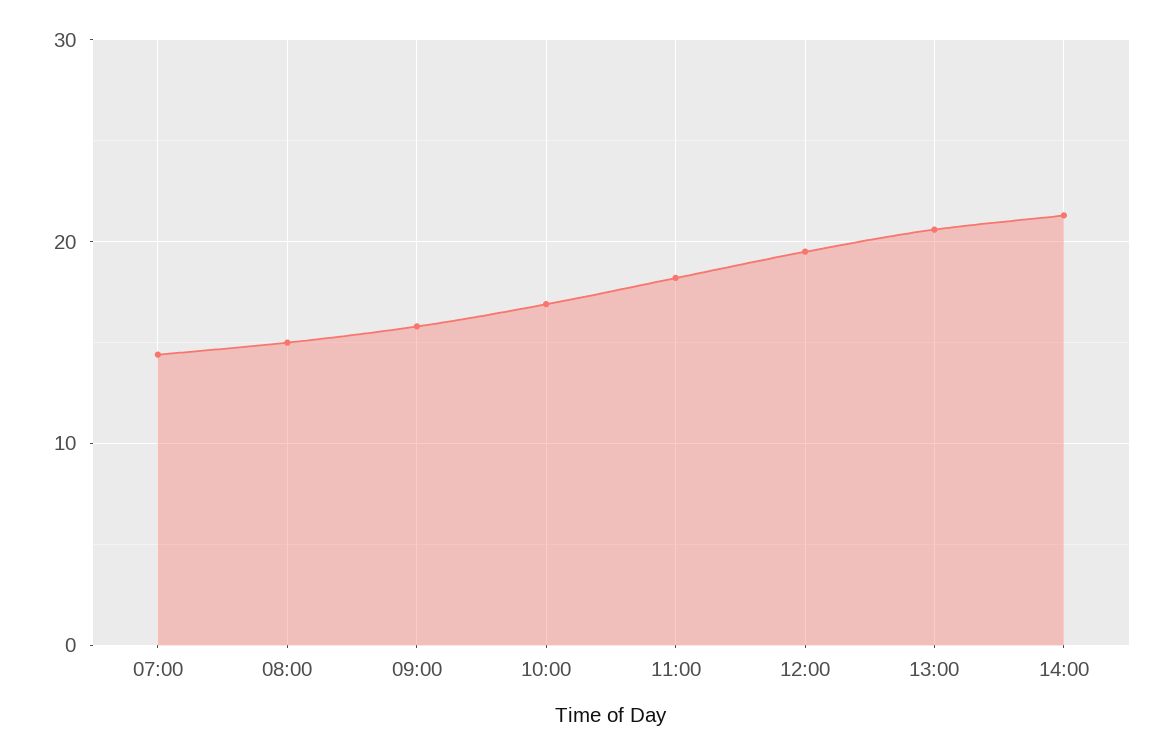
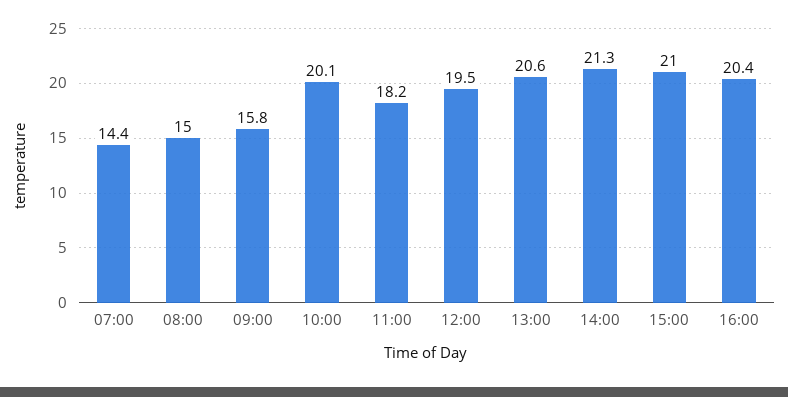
10:00: 17 -> 20.1
15:00: none -> 21
16:00: none -> 20.4

